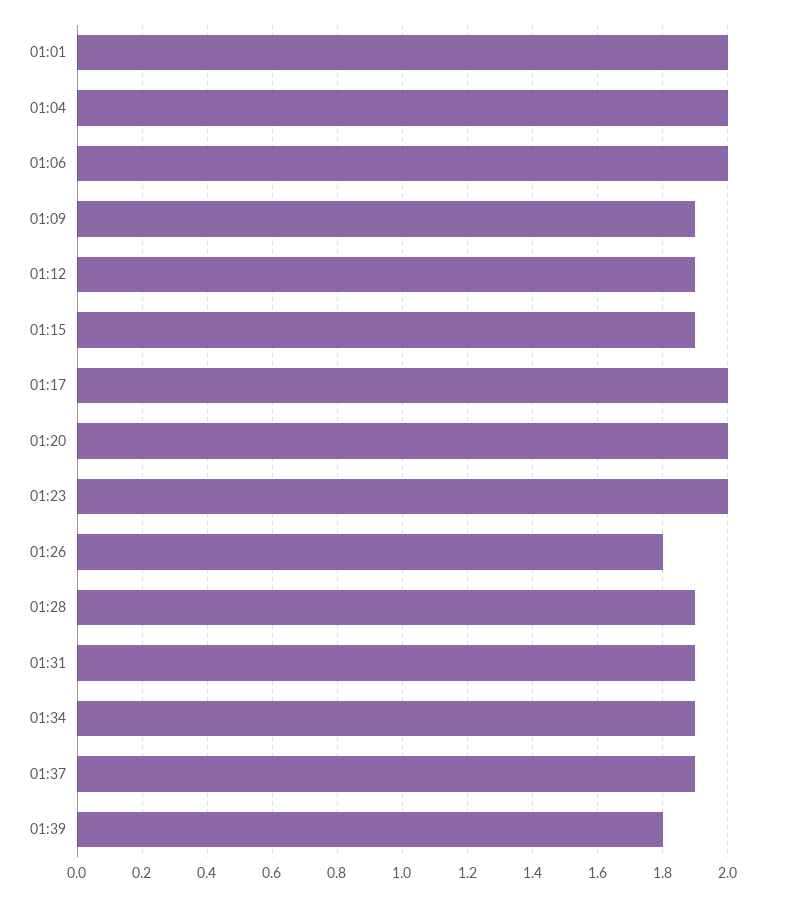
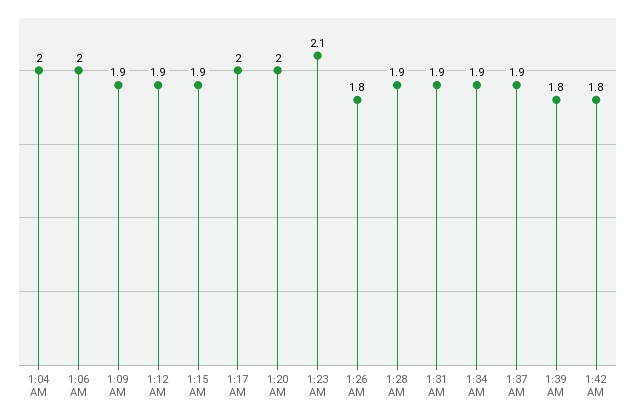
01:01: 2 -> none
01:23: 2 -> 2.1
1:42 AM: none -> 1.8

